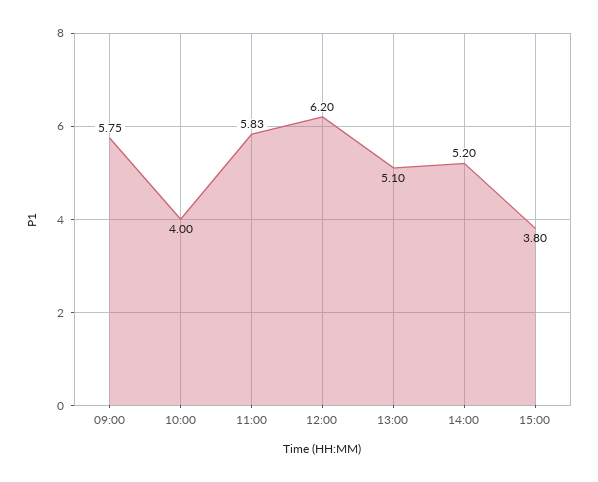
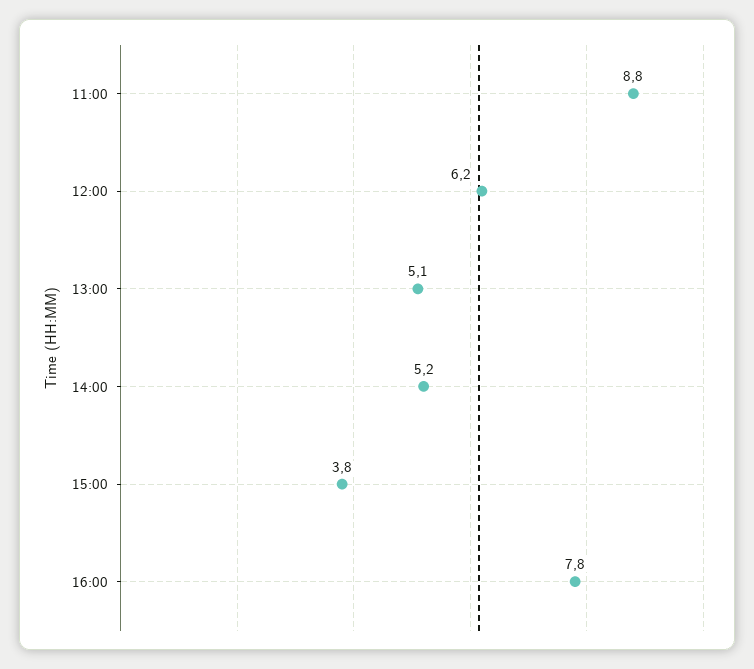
09:00: 5.75 -> none
10:00: 4 -> none
11:00: 5.83 -> 8.8
16:00: none -> 7.8

